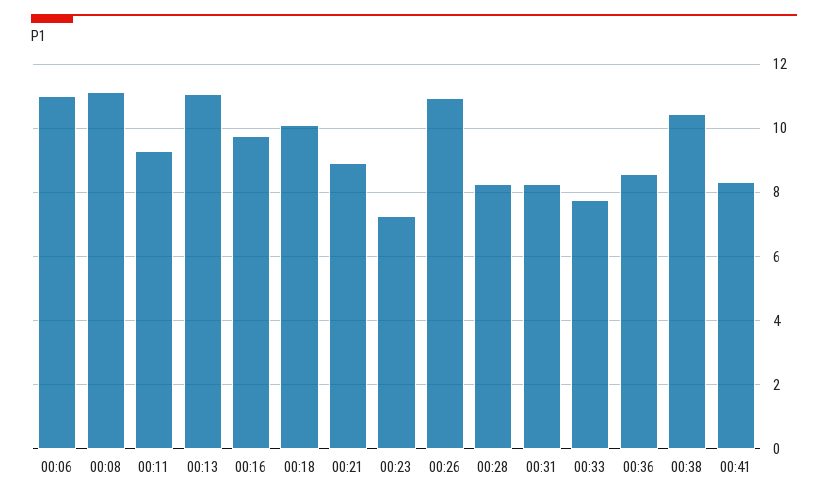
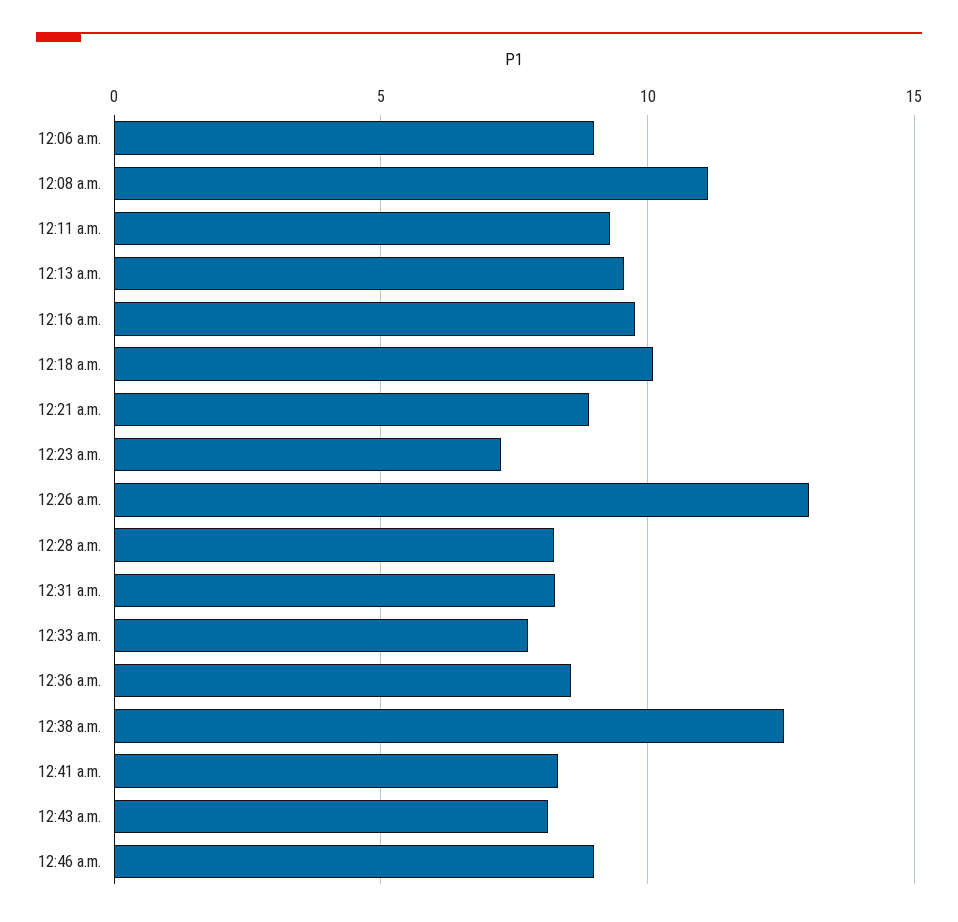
00:06: 11 -> 9
00:13: 11 -> 9.5
00:26: 11 -> 13
00:38: 10.4 -> 12.5
12:43 a.m.: none -> 8
12:46 a.m.: none -> 9

